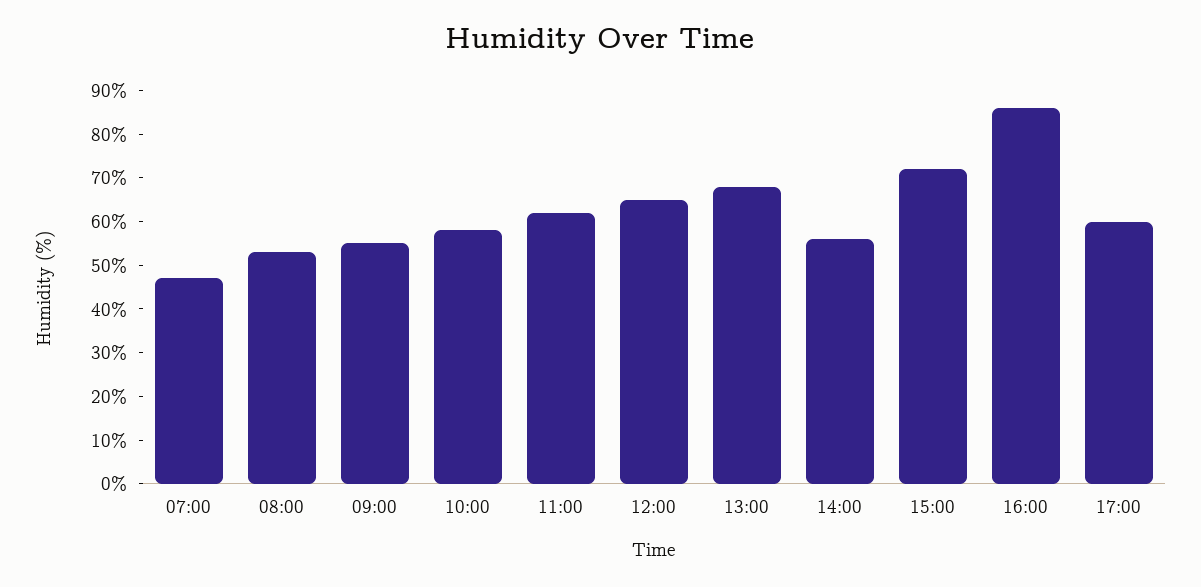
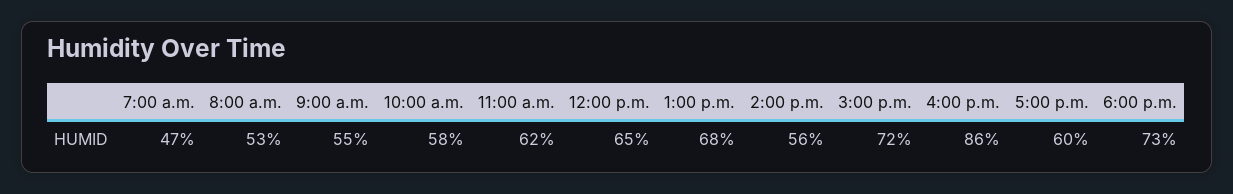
6:00 p.m.: none -> 73

